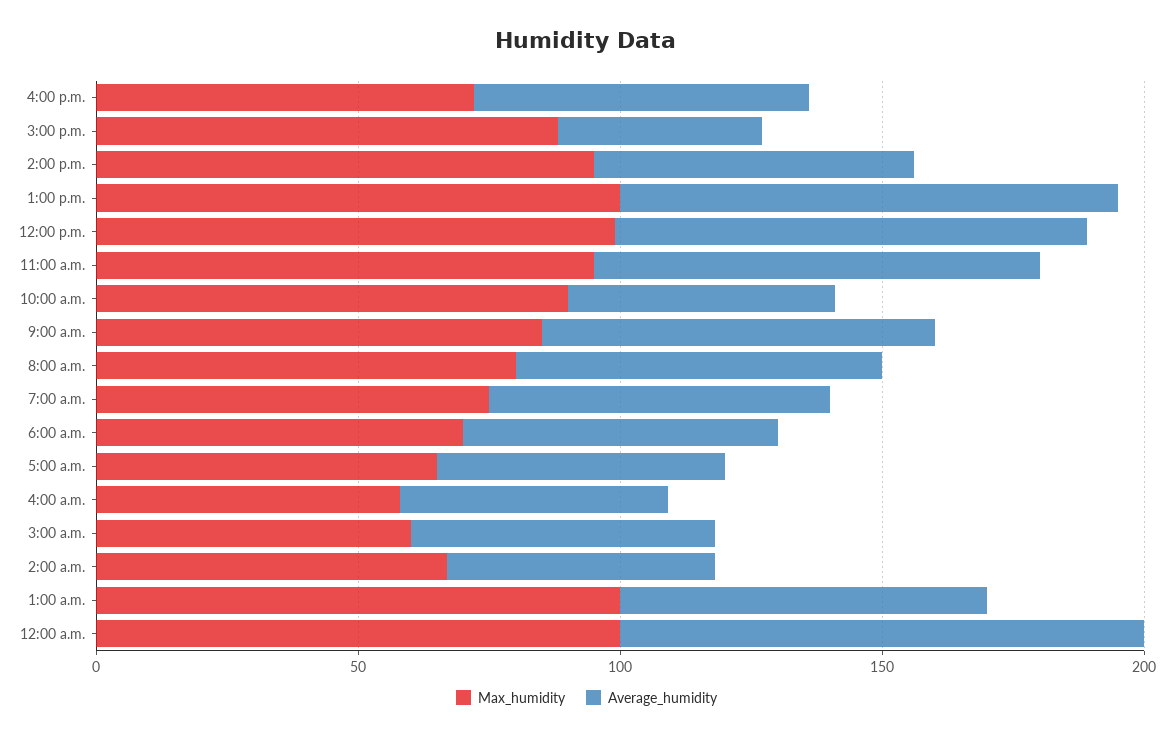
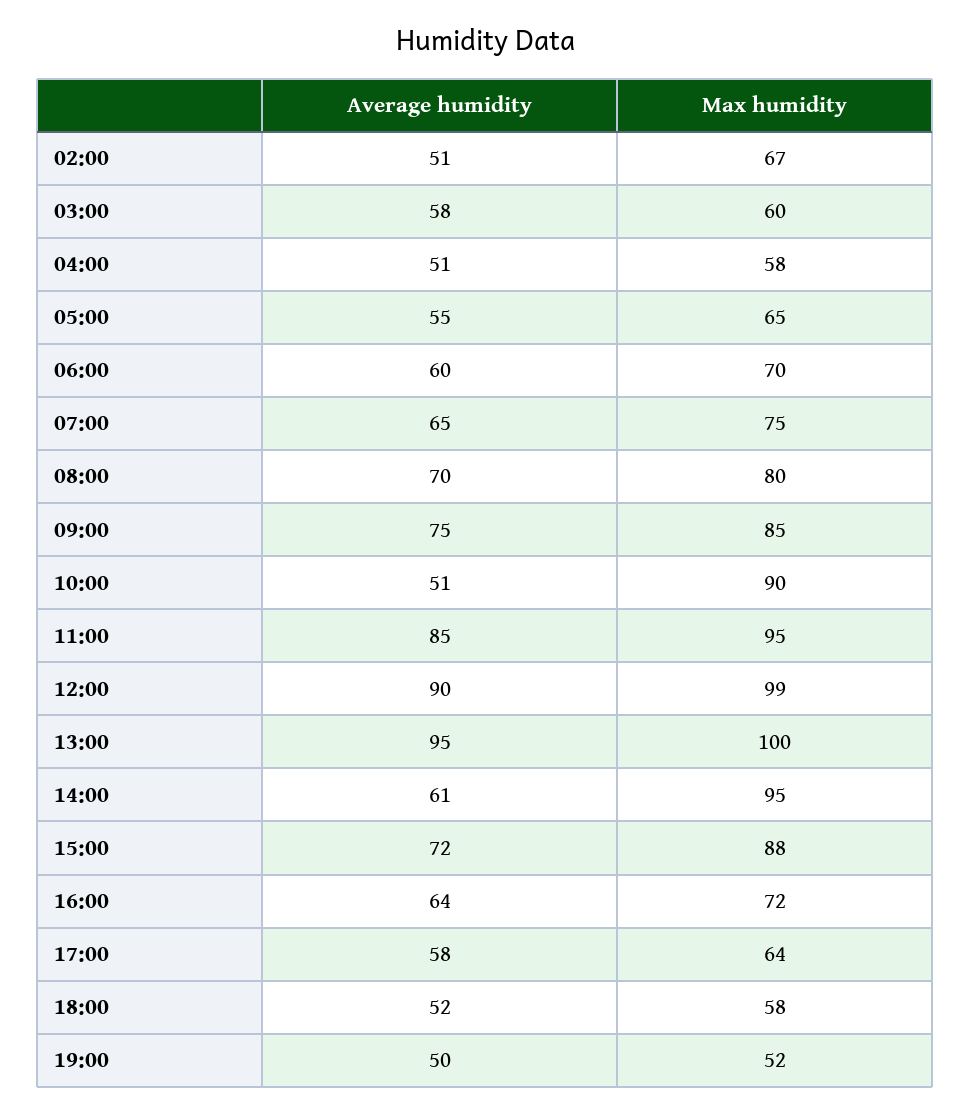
Average_humidity, 3:00 p.m.: 40 -> 72
Max_humidity, 1:00 a.m.: 100 -> none
Average_humidity, 1:00 a.m.: 70 -> none
Max_humidity, 12:00 a.m.: 100 -> none
Average_humidity, 12:00 a.m.: 100 -> none
Average_humidity, 17:00: none -> 58
Max_humidity, 17:00: none -> 64
Average_humidity, 18:00: none -> 52
Max_humidity, 18:00: none -> 58
Average_humidity, 19:00: none -> 50
Max_humidity, 19:00: none -> 52

